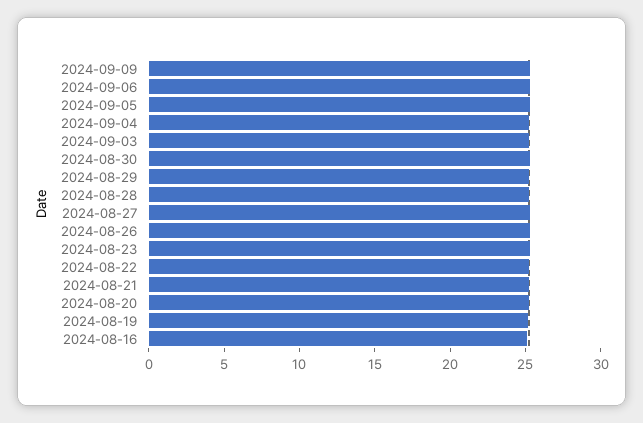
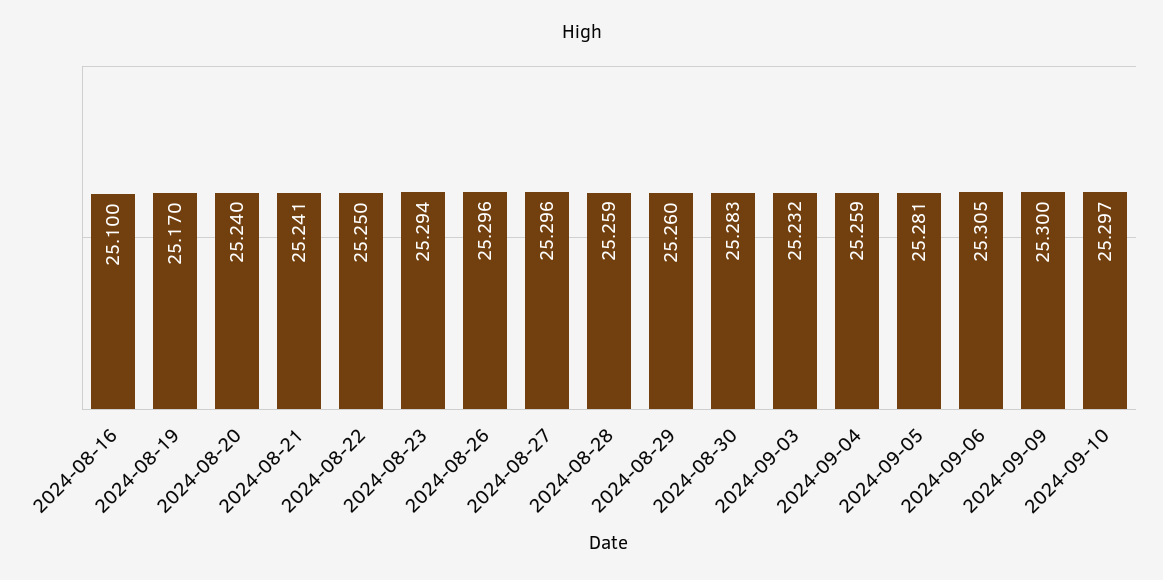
2024-09-10: none -> 25.297

